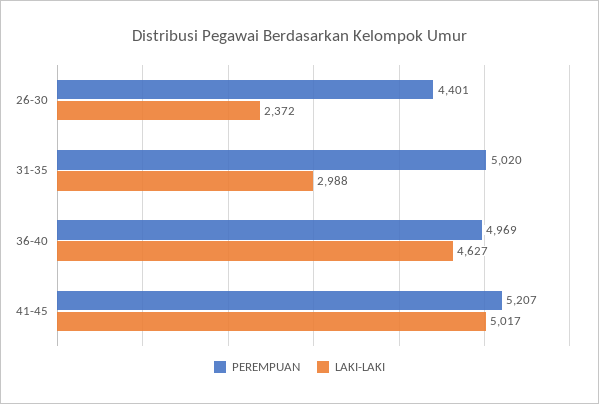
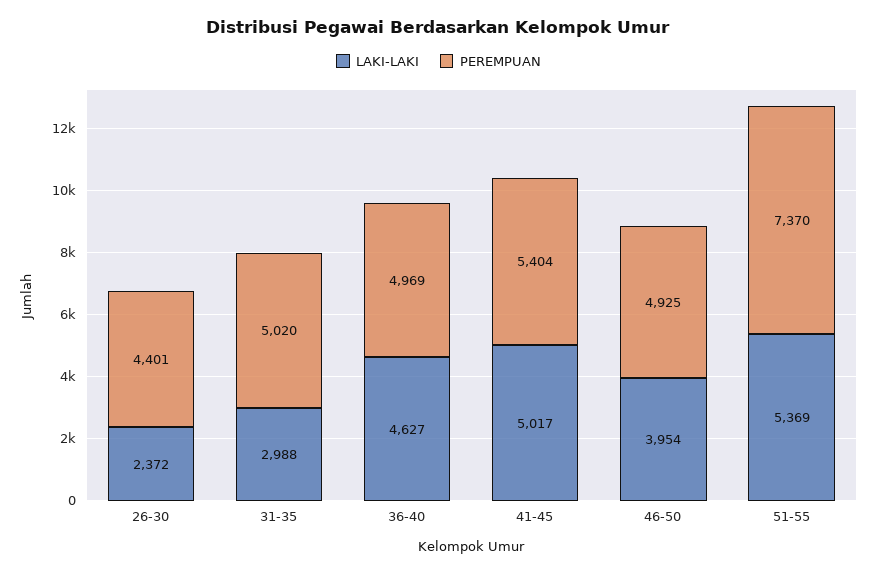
PEREMPUAN, 41-45: 5207 -> 5404
LAKI-LAKI, 46-50: none -> 3954
PEREMPUAN, 46-50: none -> 4925
LAKI-LAKI, 51-55: none -> 5369
PEREMPUAN, 51-55: none -> 7370

